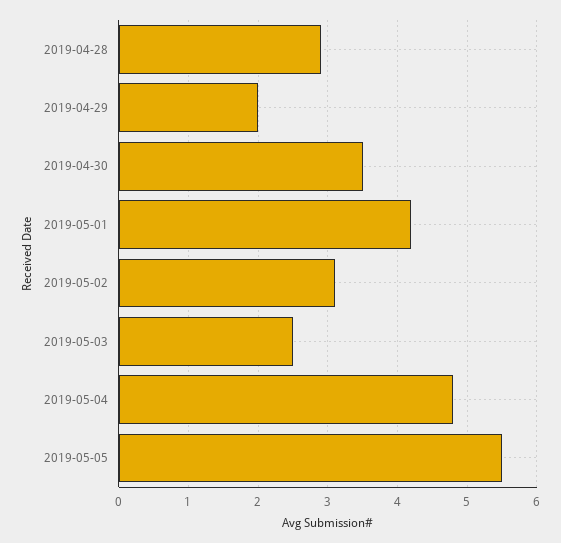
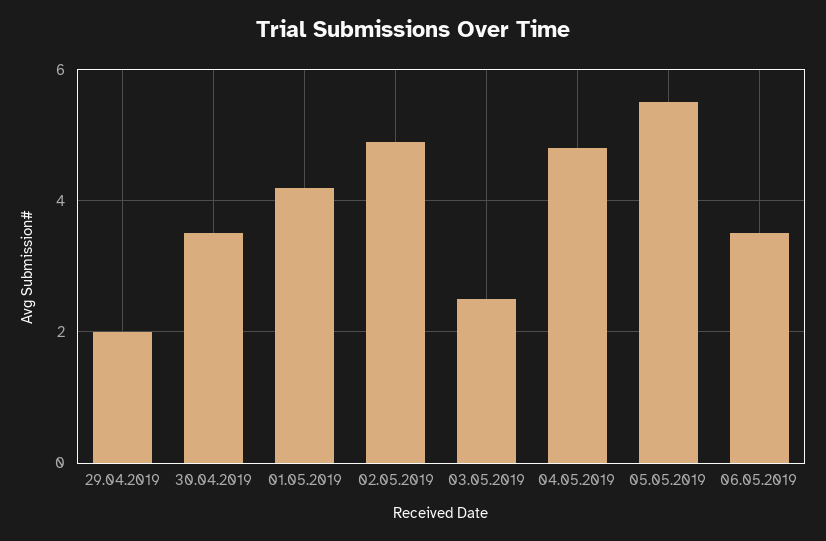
2019-04-28: 2.9 -> none
2019-05-02: 3.1 -> 5
06.05.2019: none -> 3.5

